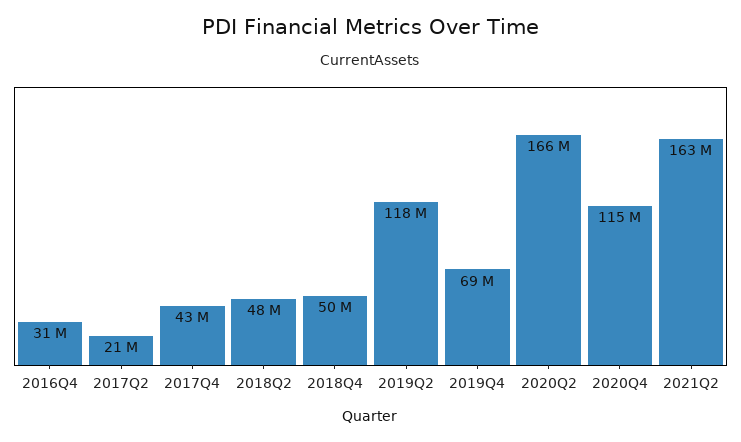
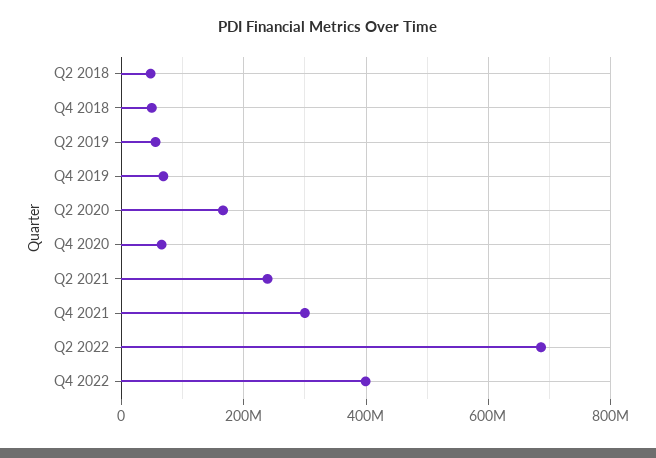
2016Q4: 31000000 -> none
2017Q2: 21000000 -> none
2017Q4: 43000000 -> none
2019Q2: 118000000 -> 60000000
2020Q4: 115000000 -> 60000000
2021Q2: 163000000 -> 240000000
Q4 2021: none -> 300000000
Q2 2022: none -> 680000000
Q4 2022: none -> 400000000

